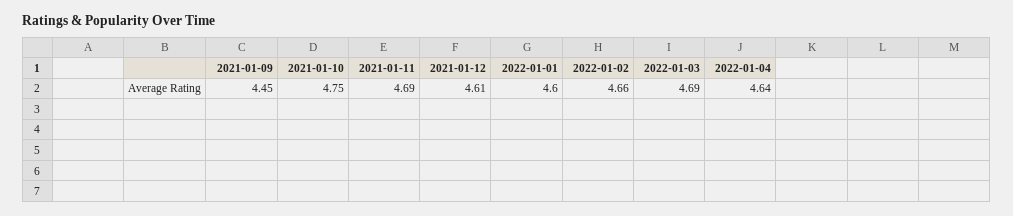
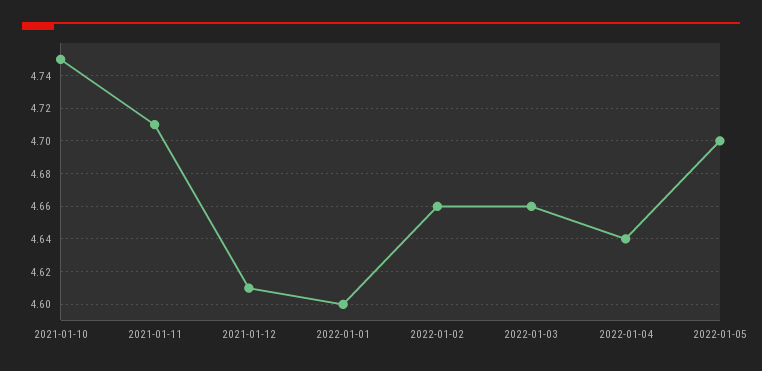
2021-01-09: 4.45 -> none
2021-01-11: 4.69 -> 4.71
2022-01-03: 4.69 -> 4.66
2022-01-05: none -> 4.7

